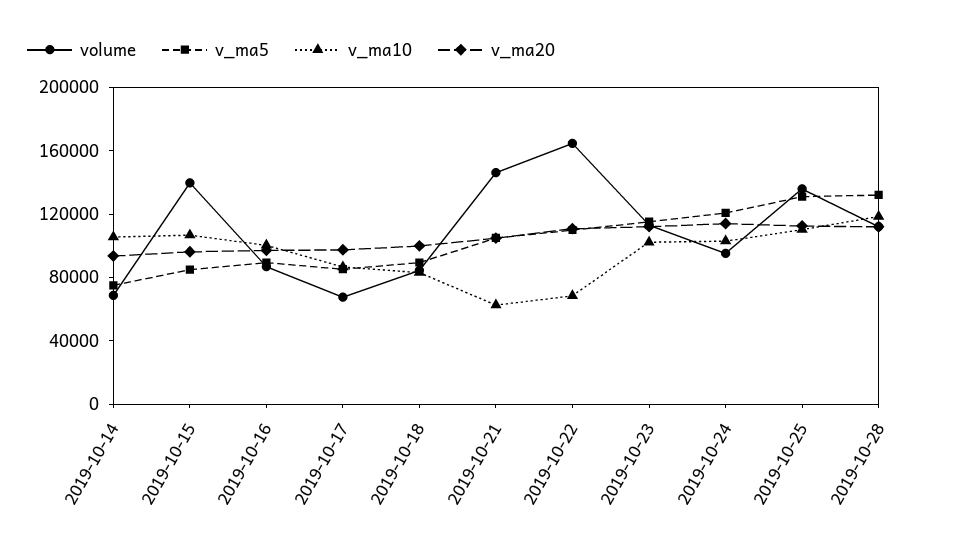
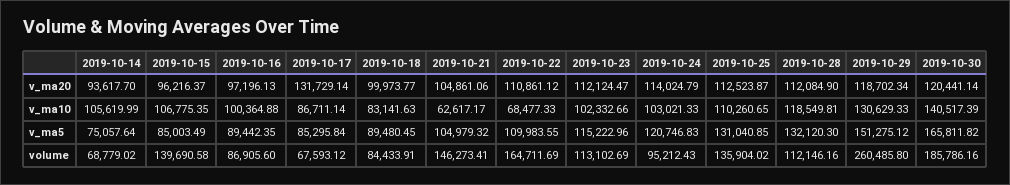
v_ma20, 2019-10-17: 100000 -> 131729.14
v_ma20, 2019-10-29: none -> 118702.34
v_ma20, 2019-10-30: none -> 120441.14
v_ma10, 2019-10-29: none -> 130629.33
v_ma10, 2019-10-30: none -> 140517.39
v_ma5, 2019-10-29: none -> 151275.12
v_ma5, 2019-10-30: none -> 165811.82
volume, 2019-10-29: none -> 260485.8
volume, 2019-10-30: none -> 185786.16

